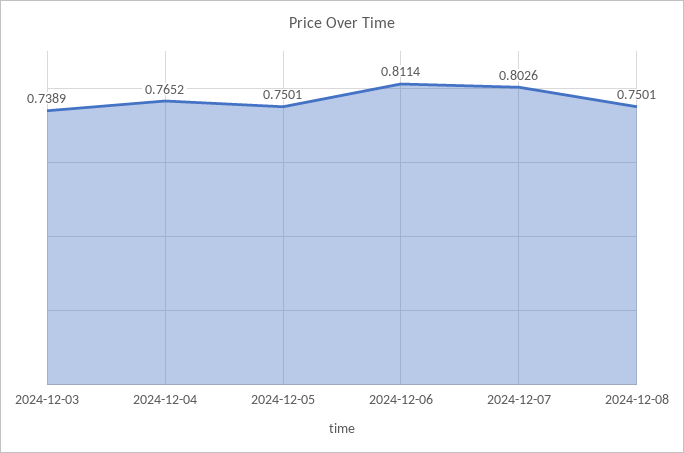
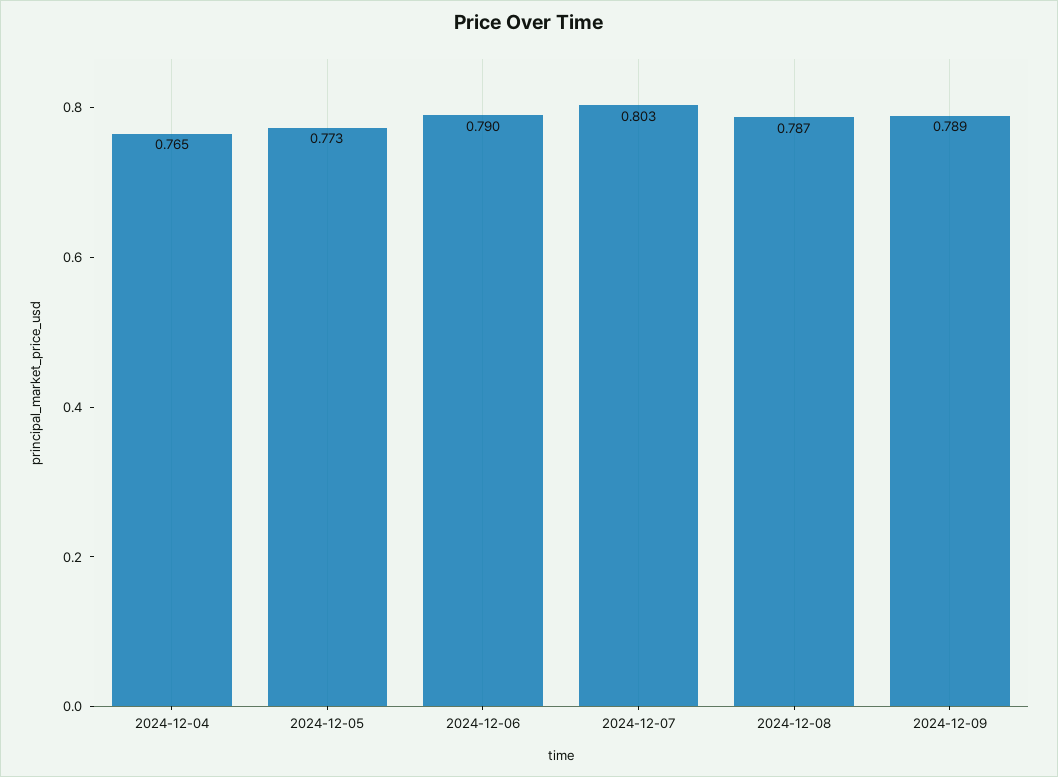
2024-12-03: 0.7389 -> none
2024-12-05: 0.7501 -> 0.773
2024-12-06: 0.8114 -> 0.79
2024-12-08: 0.7501 -> 0.787
2024-12-09: none -> 0.789

